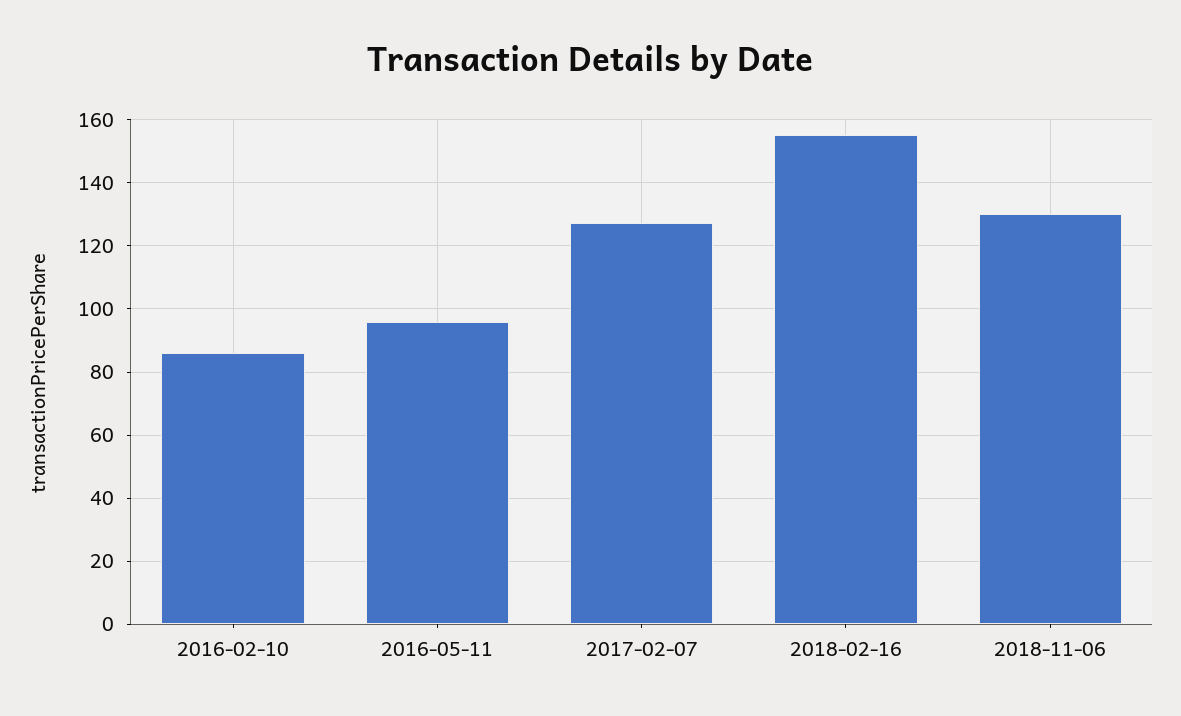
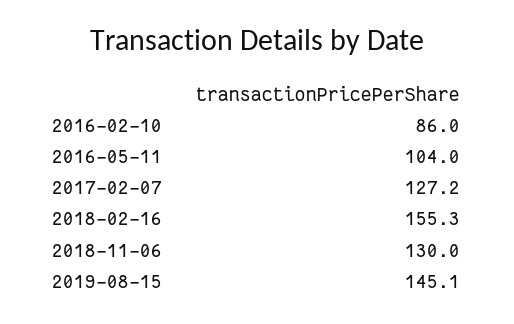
2016-05-11: 96 -> 104
2019-08-15: none -> 145.1

